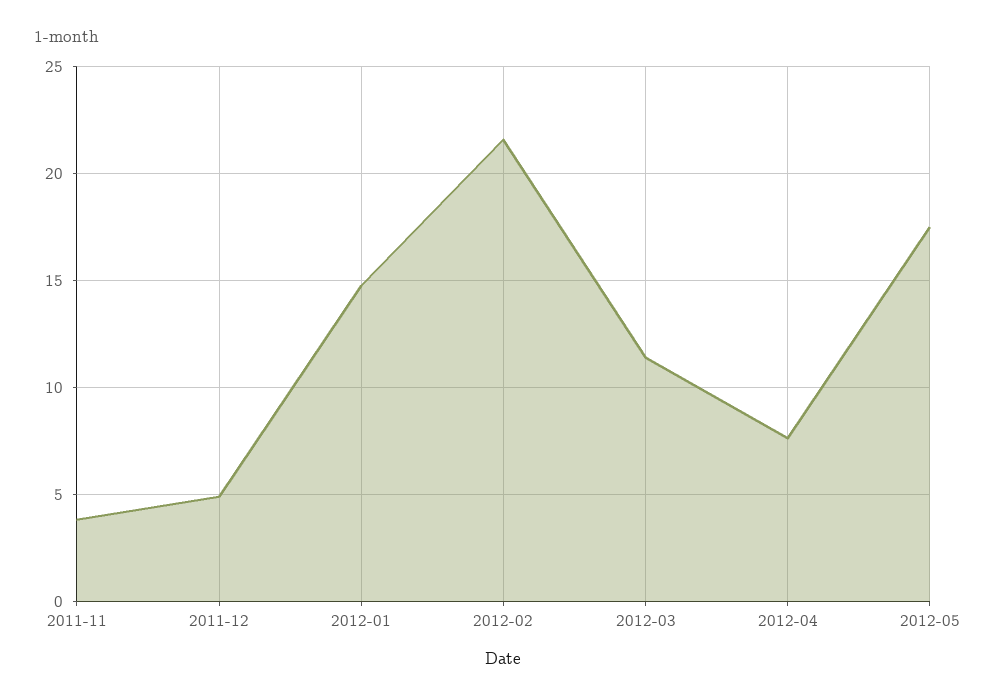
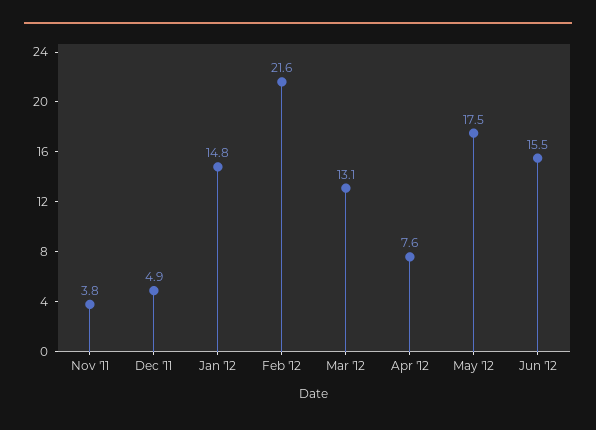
2012-03: 11.5 -> 13.1
Jun '12: none -> 15.5

